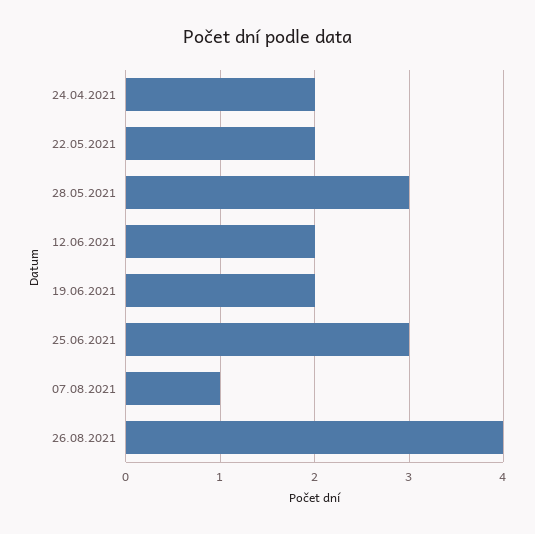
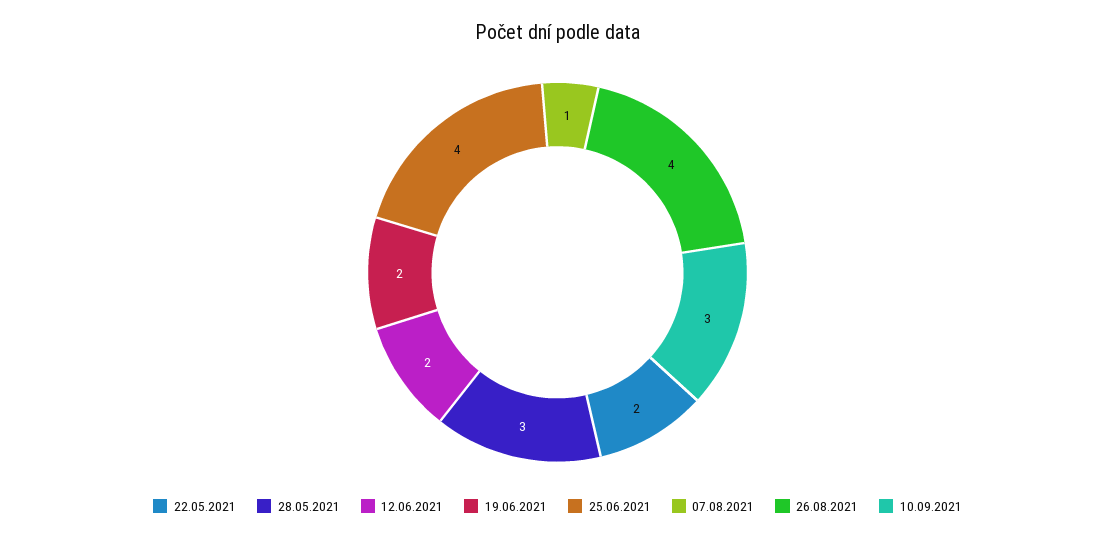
24.04.2021: 2 -> none
25.06.2021: 3 -> 4
10.09.2021: none -> 3

